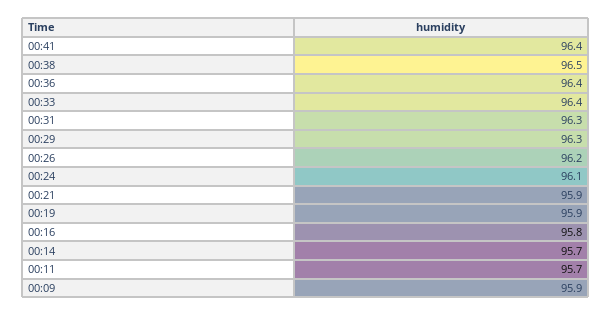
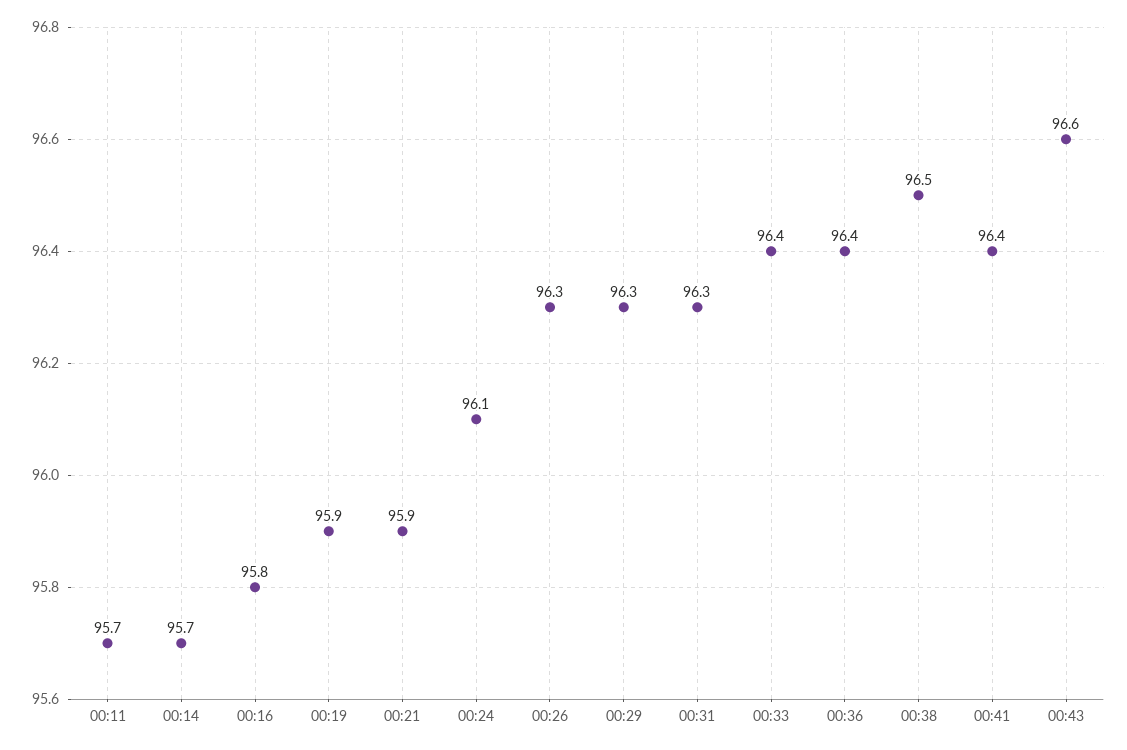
00:26: 96.2 -> 96.3
00:09: 95.9 -> none
00:43: none -> 96.6

